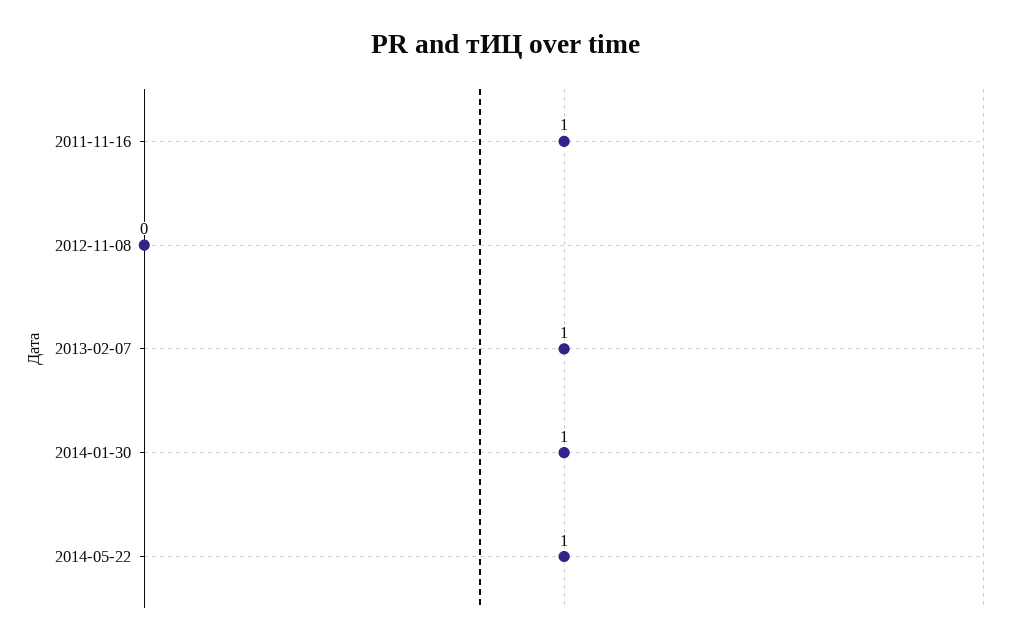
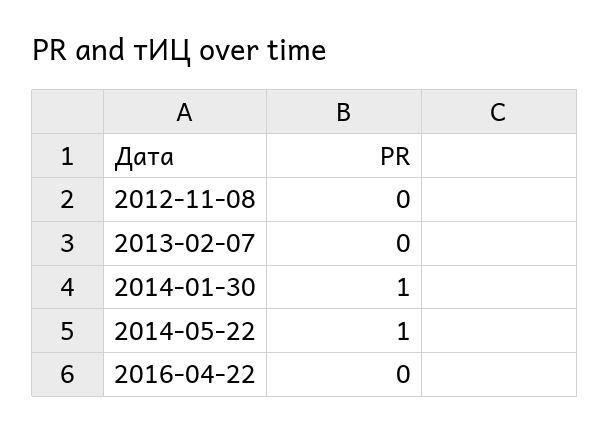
2011-11-16: 1 -> none
2013-02-07: 1 -> 0
2016-04-22: none -> 0

